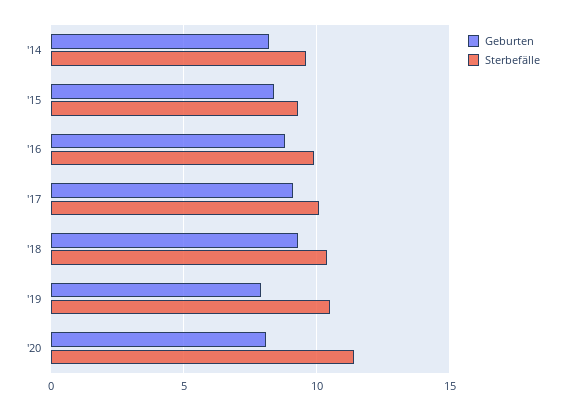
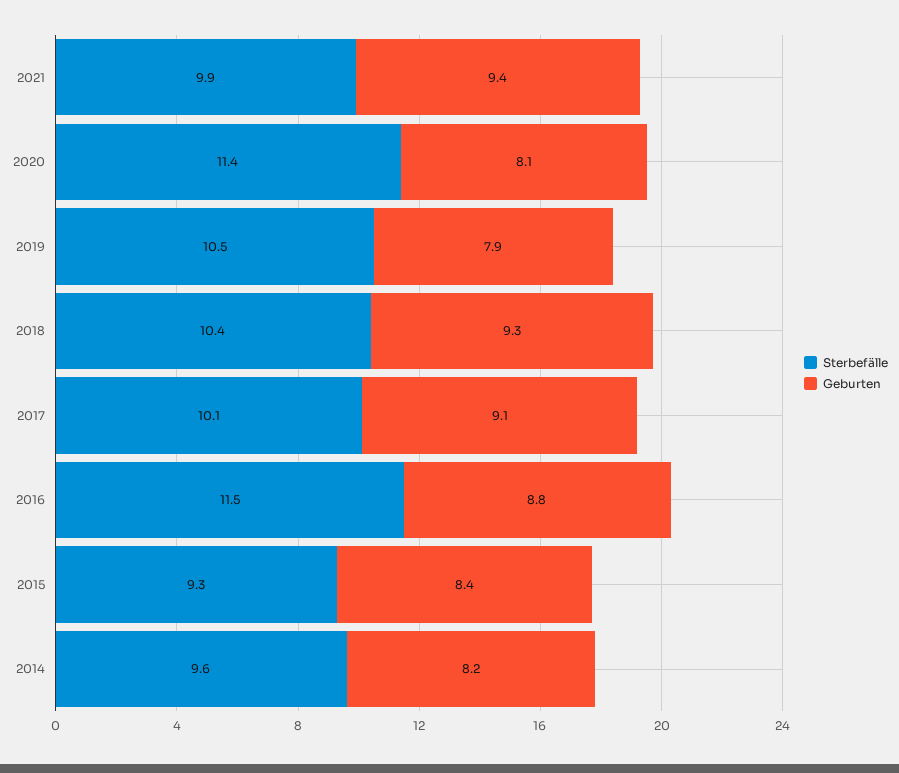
Sterbefälle, '16: 10 -> 11.5
Sterbefälle, 2021: none -> 9.9
Geburten, 2021: none -> 9.4

